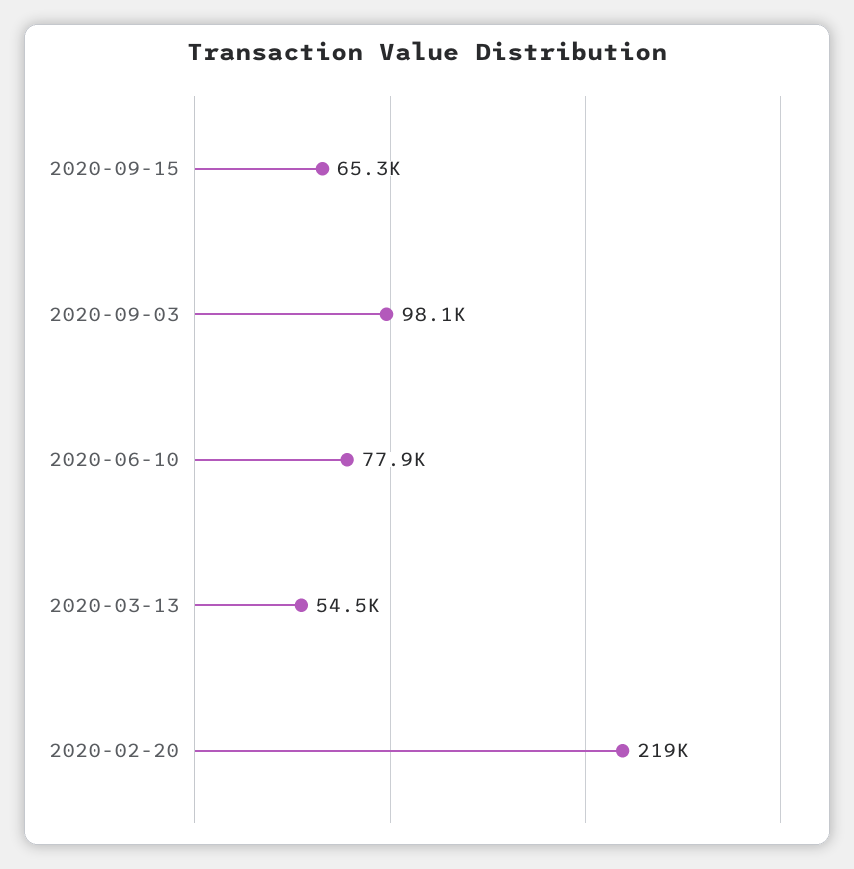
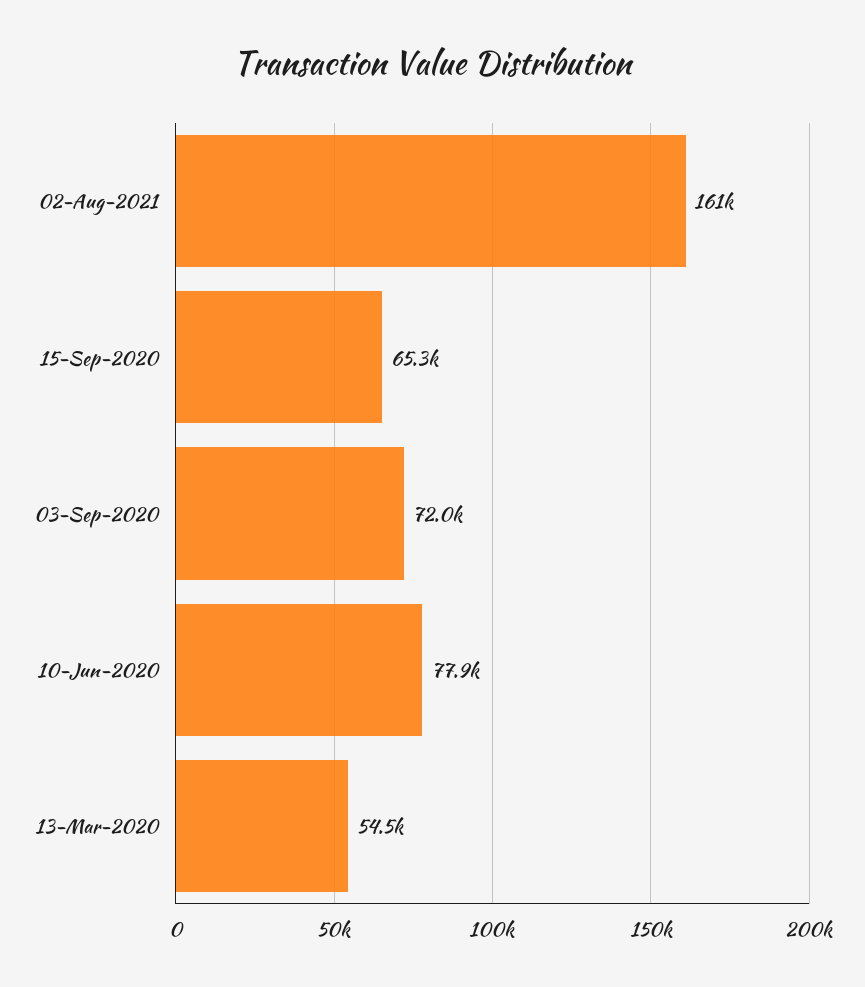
2020-09-03: 98100 -> 72000
2020-02-20: 219000 -> none
02-Aug-2021: none -> 161000

